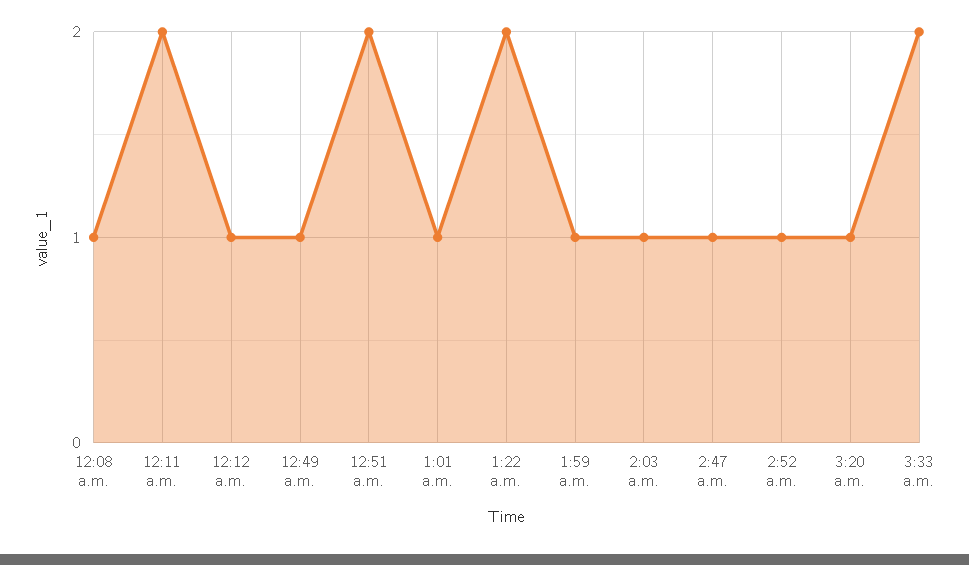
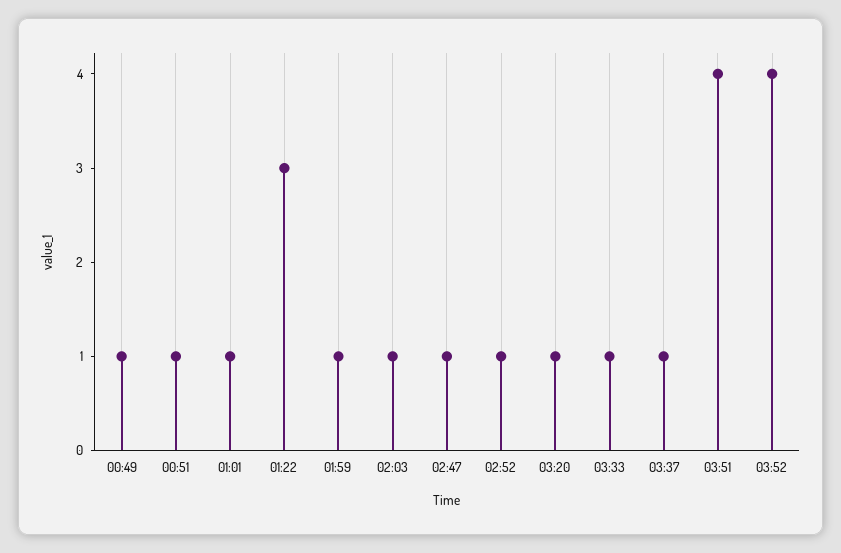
12:08 a.m.: 1 -> none
12:11 a.m.: 2 -> none
12:12 a.m.: 1 -> none
12:51 a.m.: 2 -> 1
1:22 a.m.: 2 -> 3
3:33 a.m.: 2 -> 1
03:37: none -> 1
03:51: none -> 4
03:52: none -> 4

